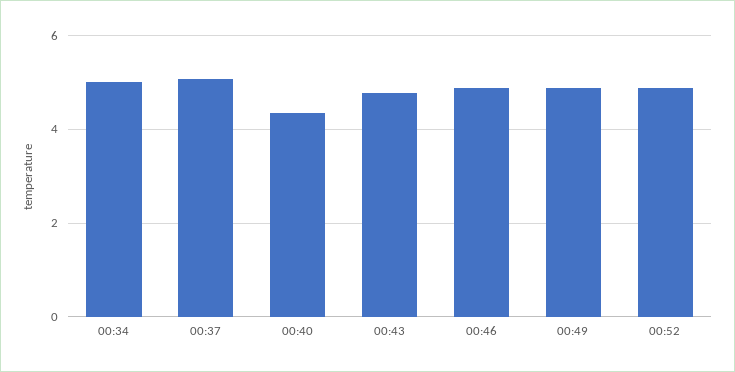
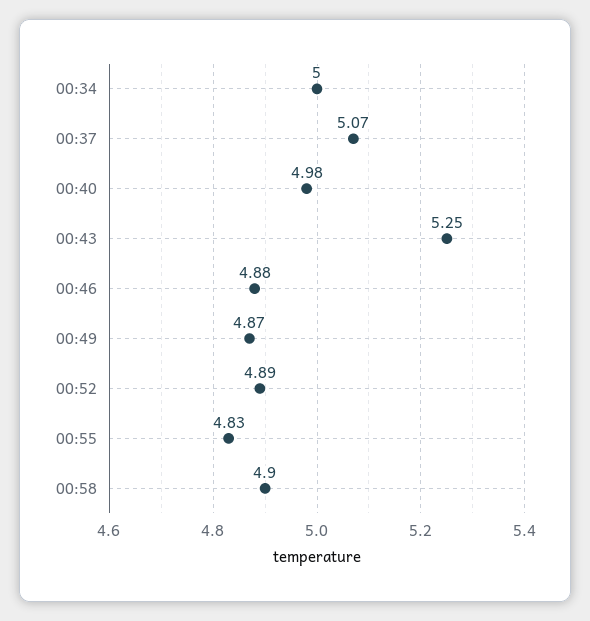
00:40: 4.4 -> 4.98
00:43: 4.8 -> 5.25
00:55: none -> 4.83
00:58: none -> 4.9

